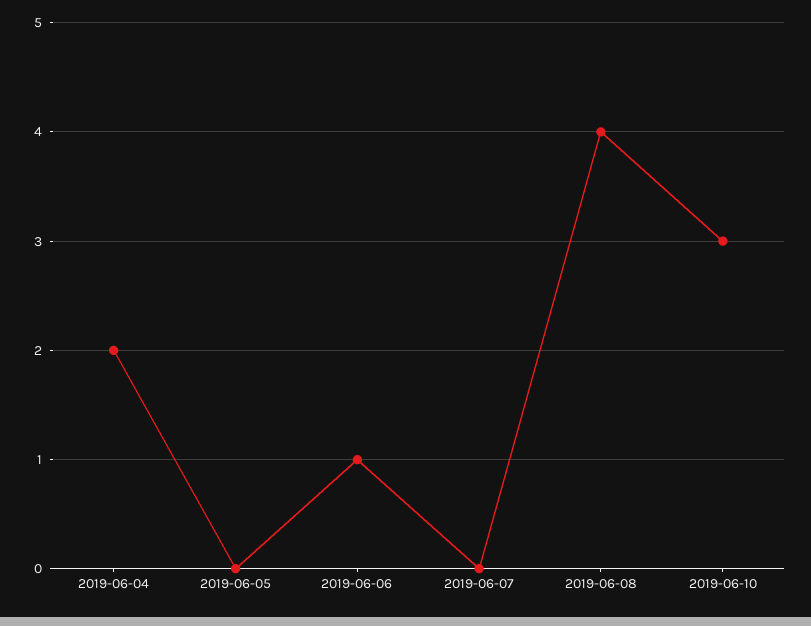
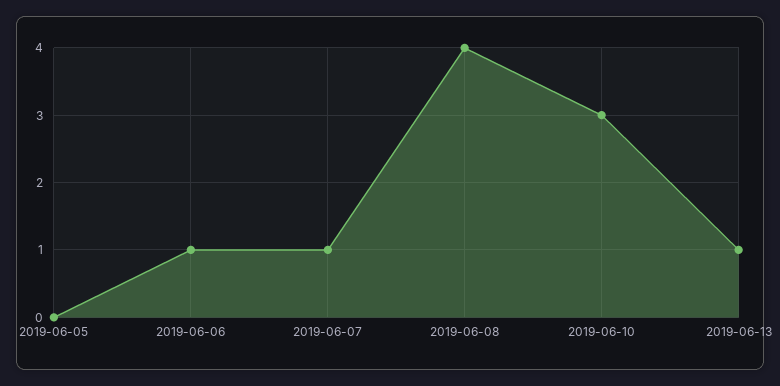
2019-06-04: 2 -> none
2019-06-07: 0 -> 1
2019-06-13: none -> 1

